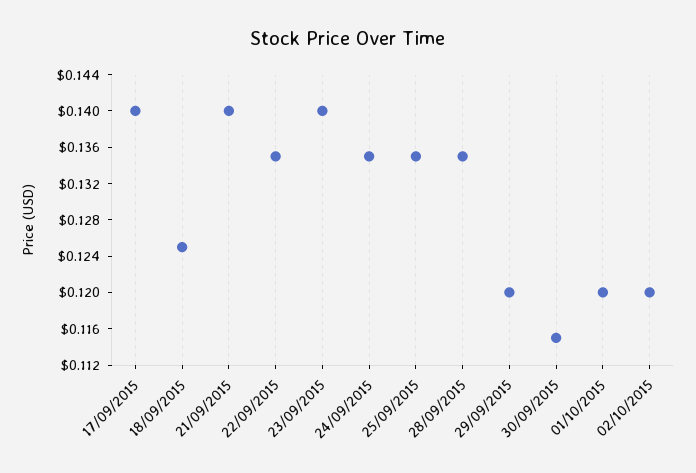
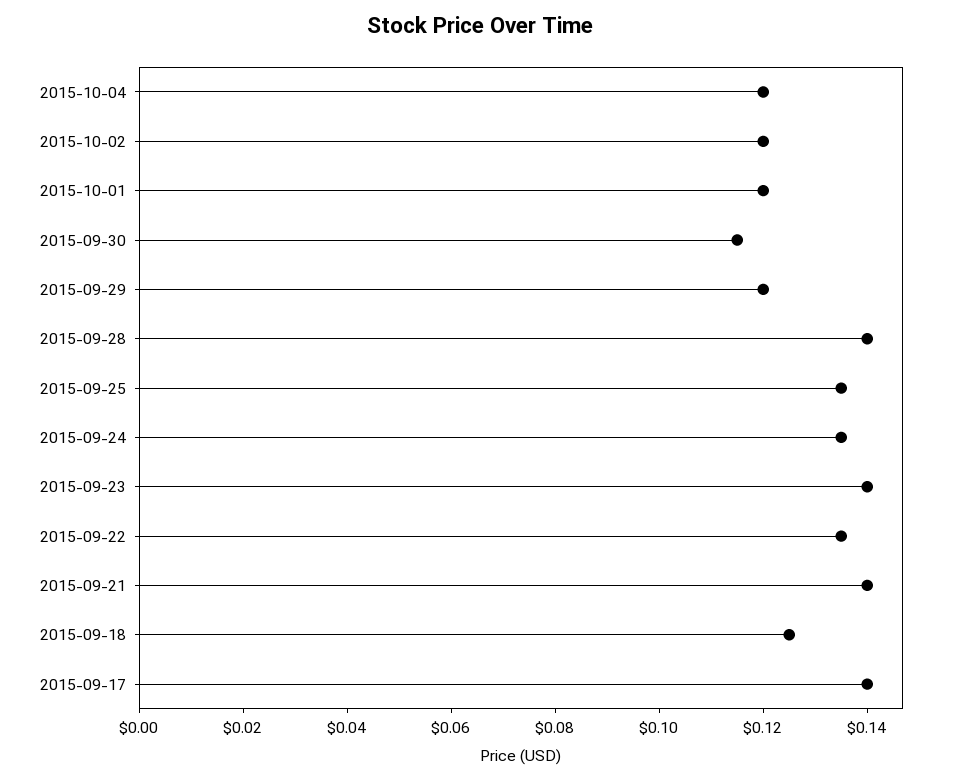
28/09/2015: 0.135 -> 0.14
2015-10-04: none -> 0.12

